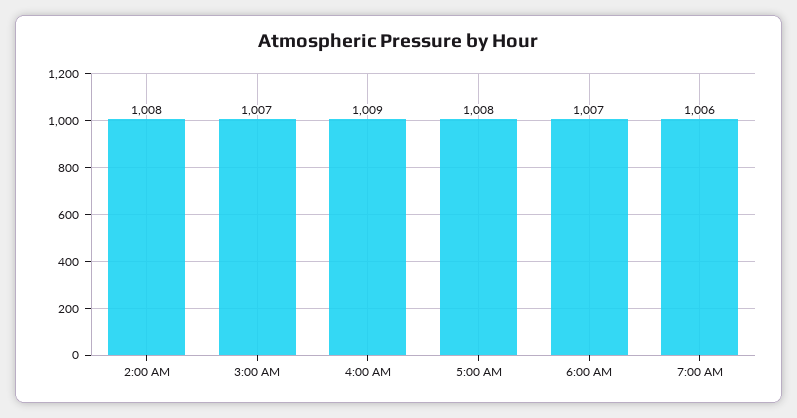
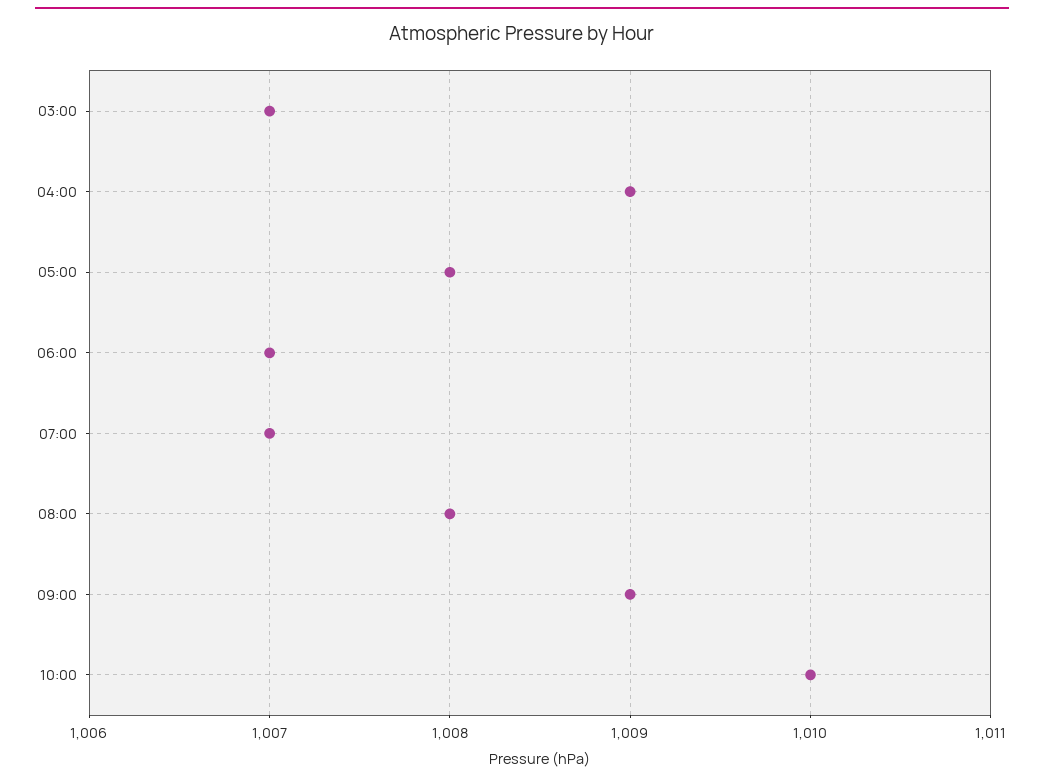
2:00 AM: 1008 -> none
7:00 AM: 1006 -> 1007
08:00: none -> 1008
09:00: none -> 1009
10:00: none -> 1010

